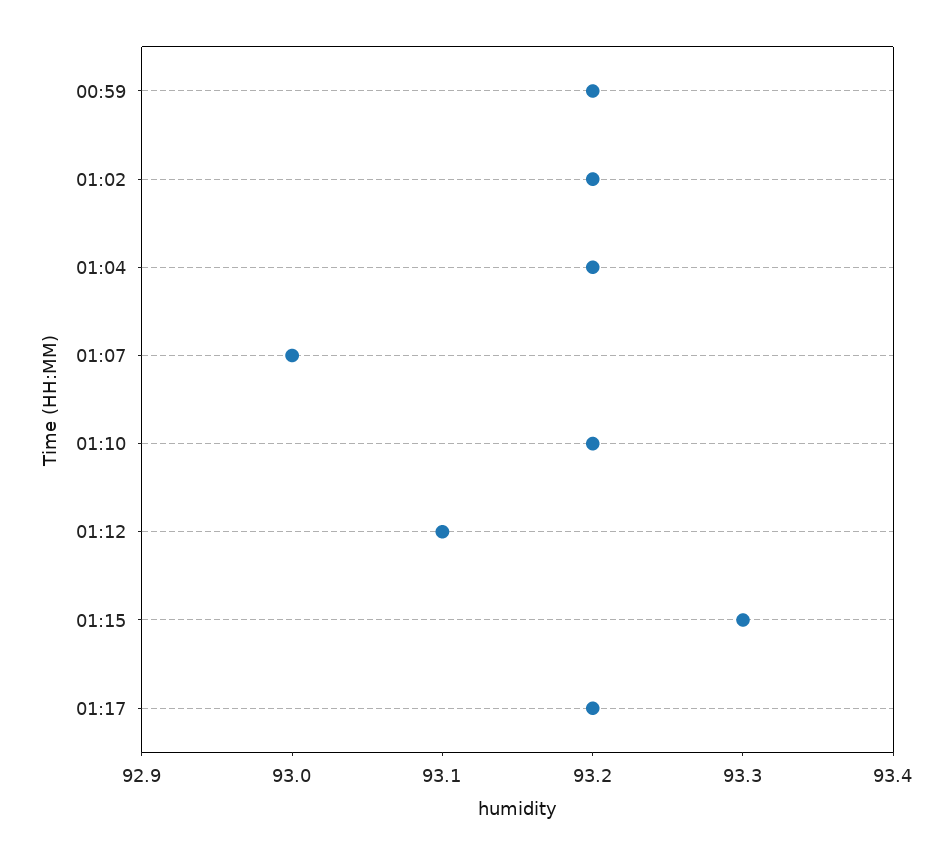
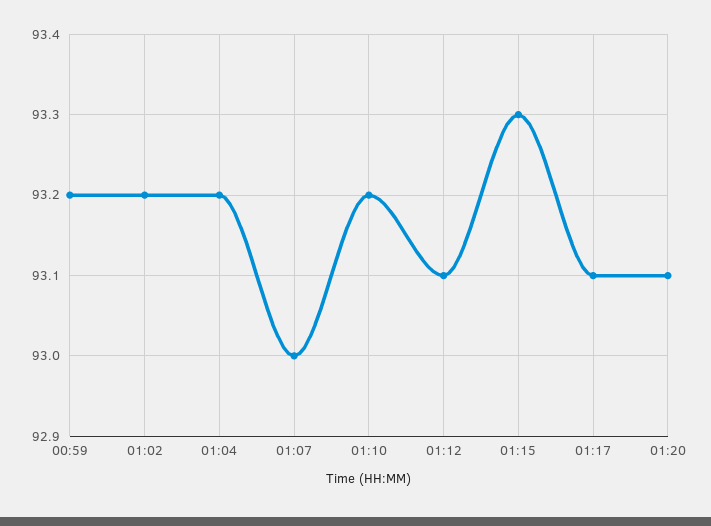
01:17: 93.2 -> 93.1
01:20: none -> 93.1

